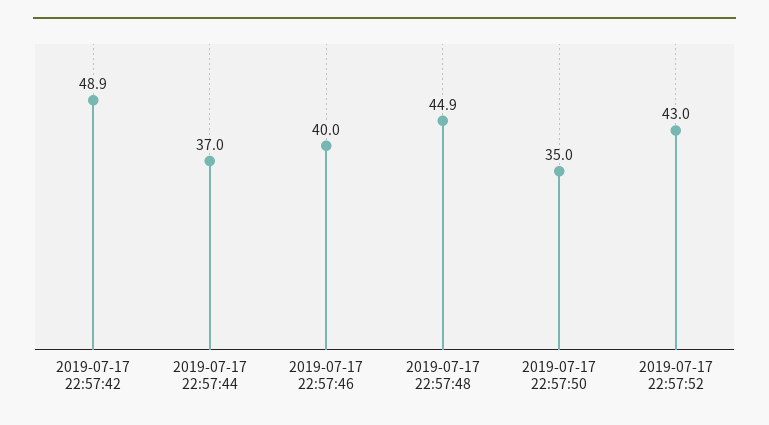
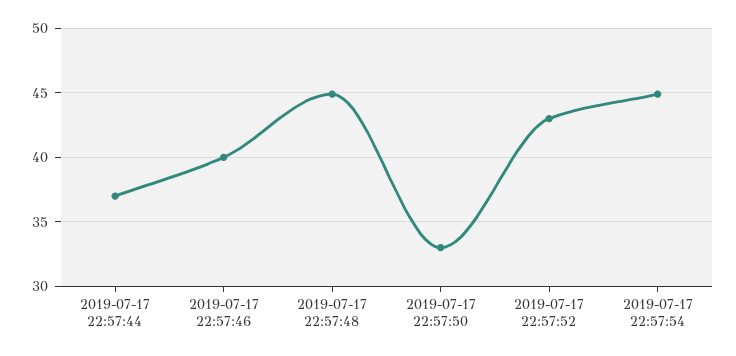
2019-07-17 22:57:42: 48.9 -> none
2019-07-17 22:57:50: 35 -> 33
2019-07-17 22:57:54: none -> 45

